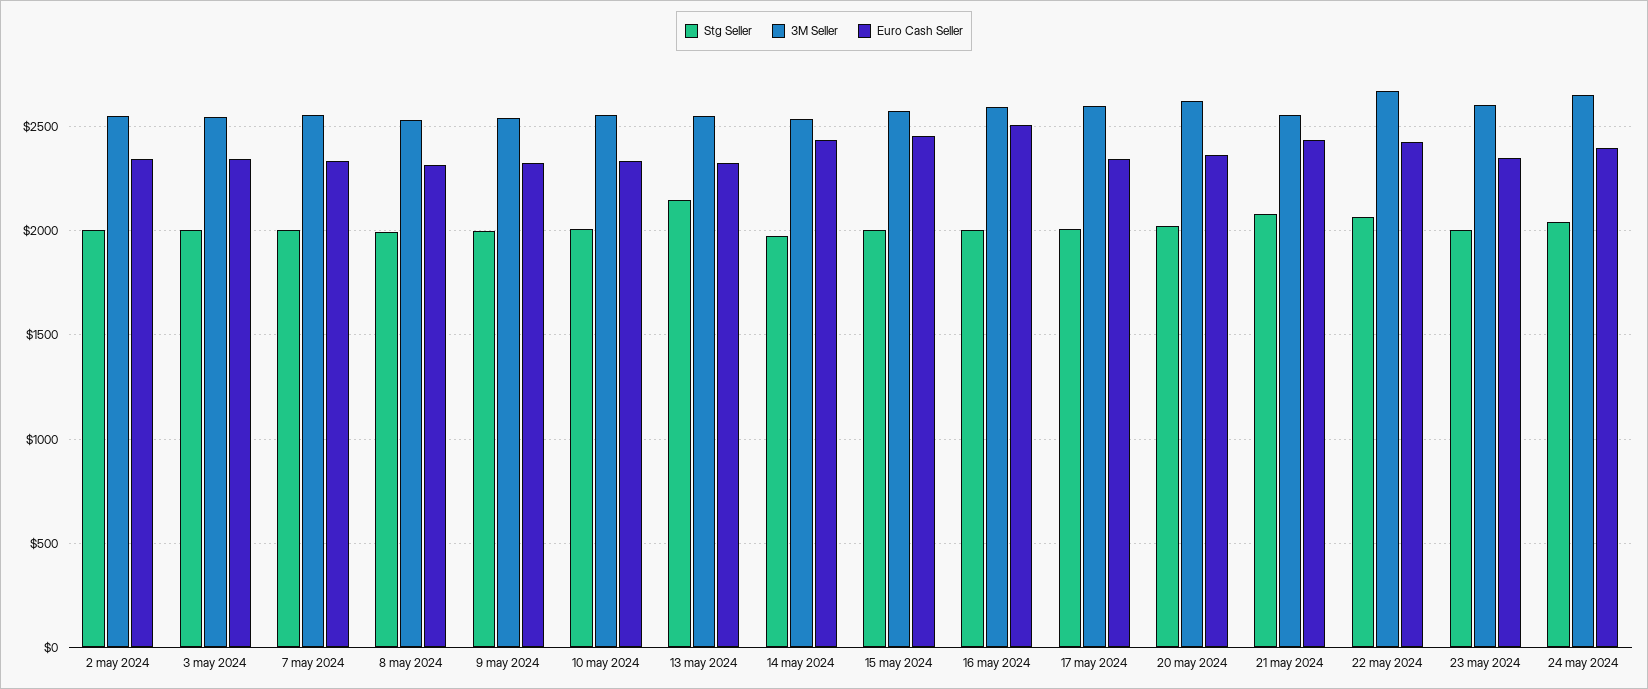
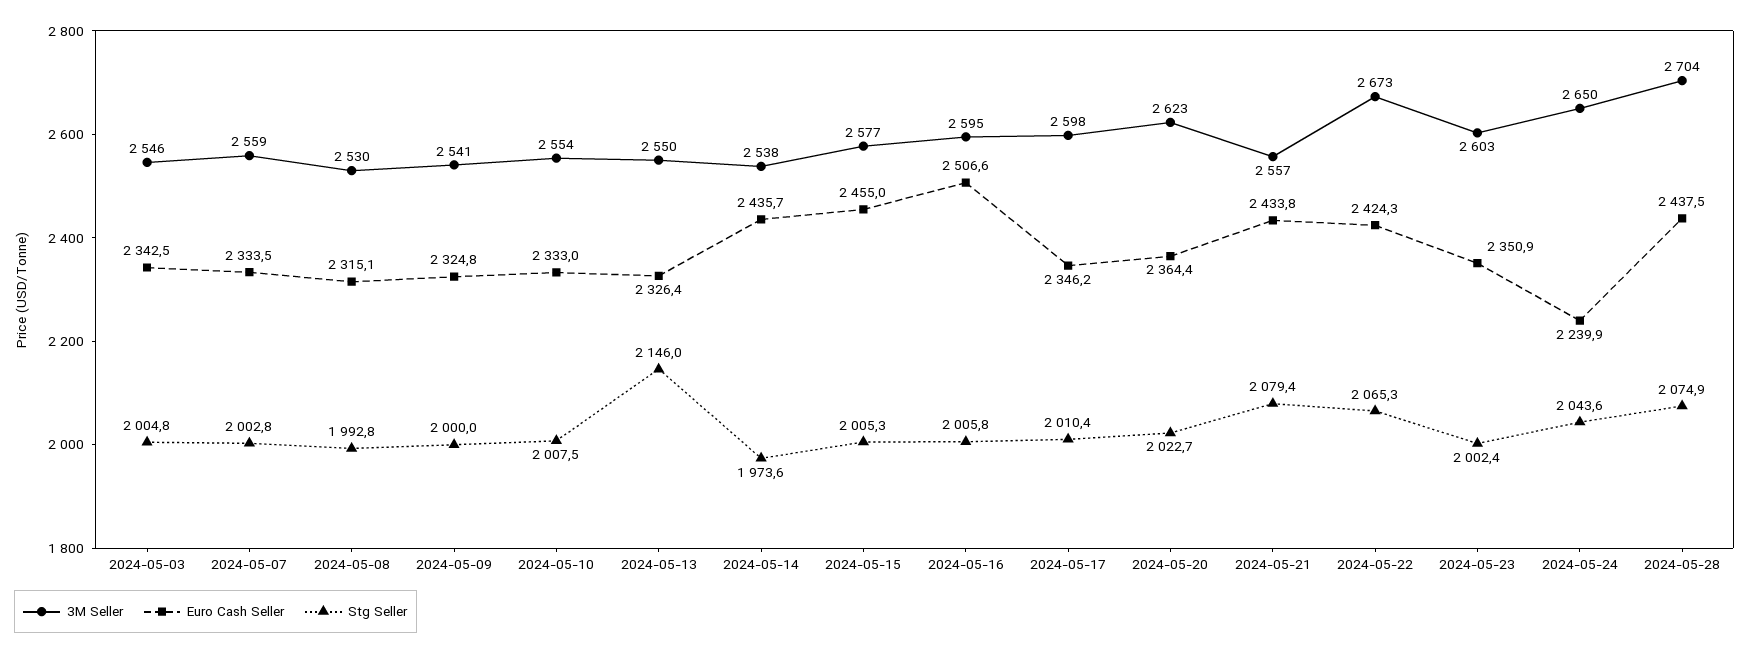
Stg Seller, 2 may 2024: 2000 -> none
3M Seller, 2 may 2024: 2550 -> none
Euro Cash Seller, 2 may 2024: 2350 -> none
Euro Cash Seller, 24 may 2024: 2400 -> 2239.9
3M Seller, 2024-05-28: none -> 2704
Euro Cash Seller, 2024-05-28: none -> 2437.5
Stg Seller, 2024-05-28: none -> 2074.9

